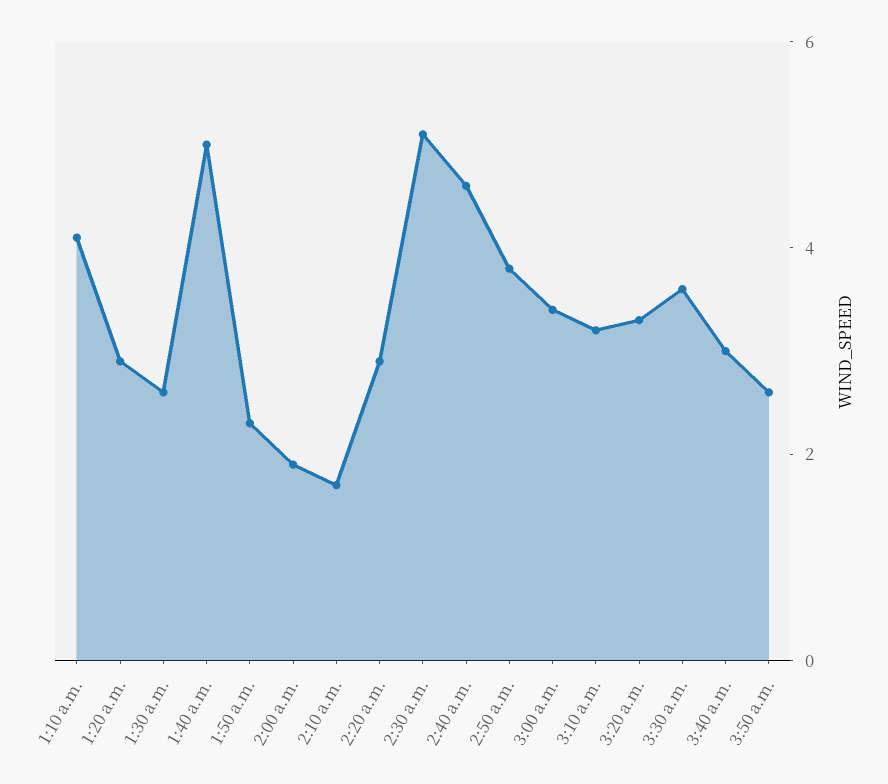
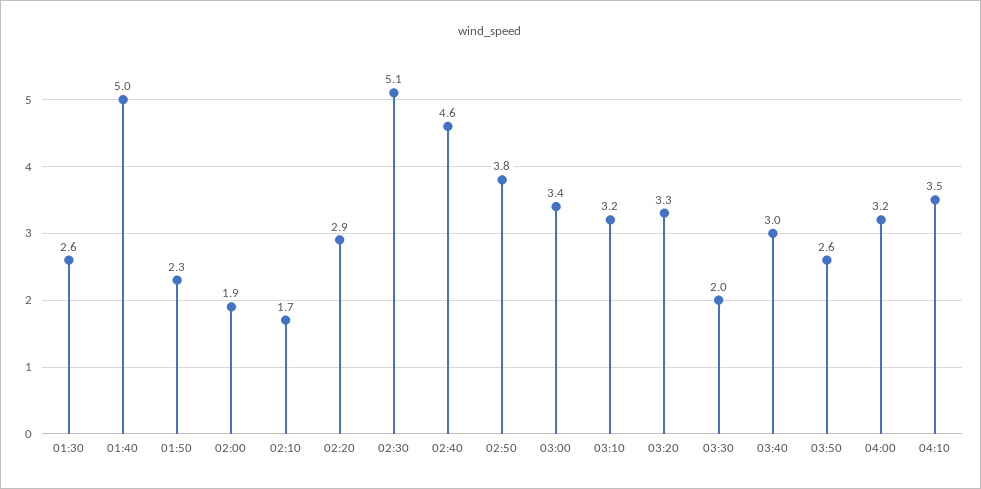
1:10 a.m.: 4 -> none
1:20 a.m.: 3 -> none
3:30 a.m.: 3.5 -> 2
04:00: none -> 3.2
04:10: none -> 3.5

